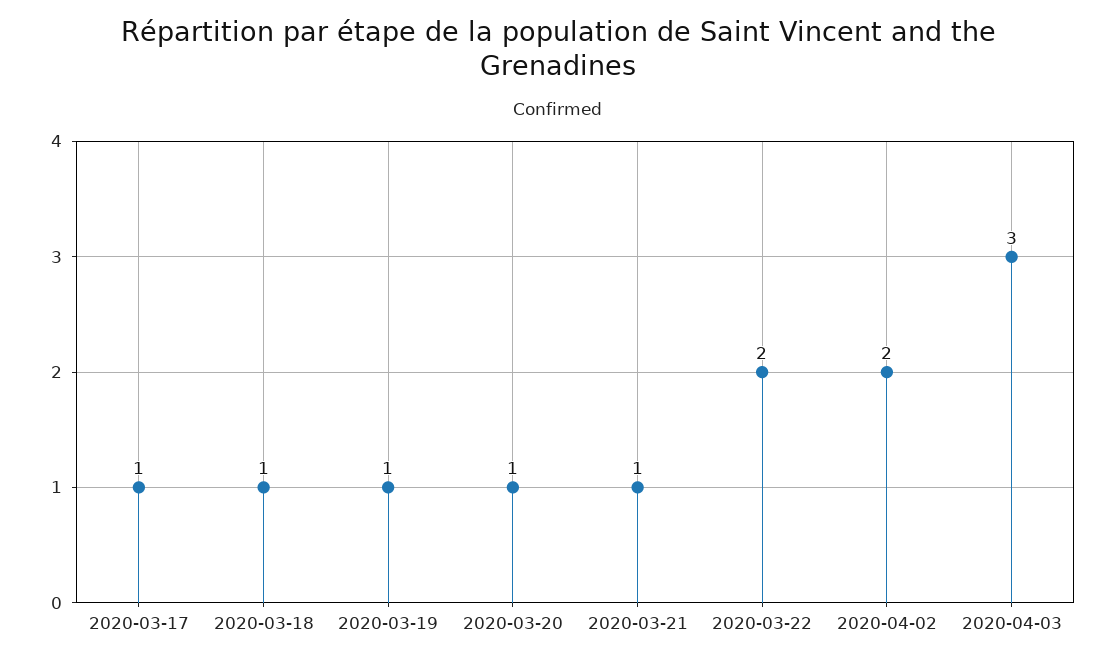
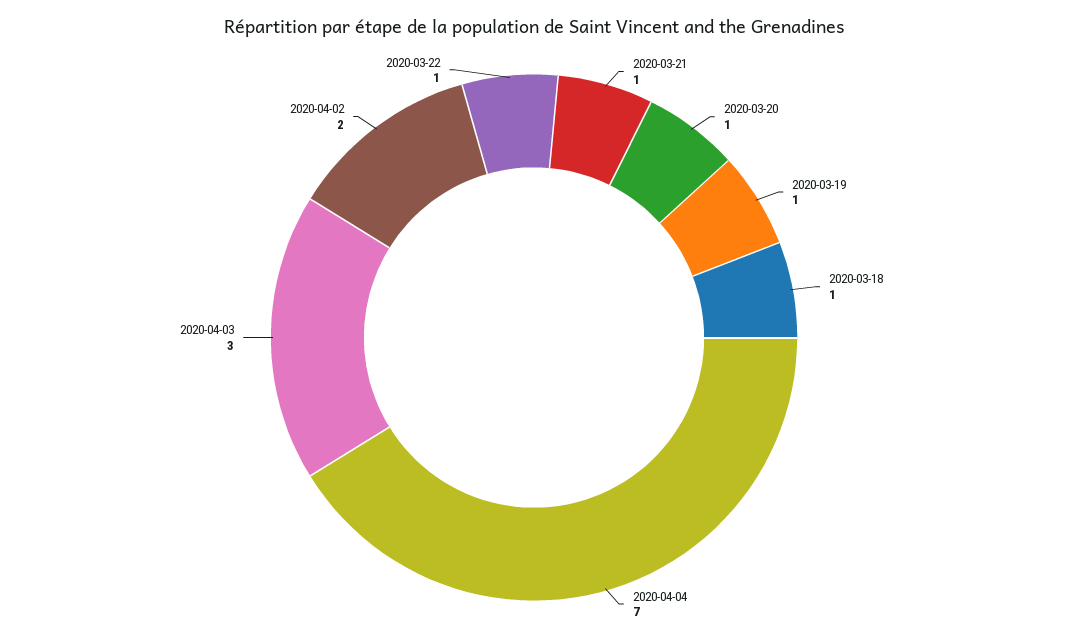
2020-03-17: 1 -> none
2020-03-22: 2 -> 1
2020-04-04: none -> 7

